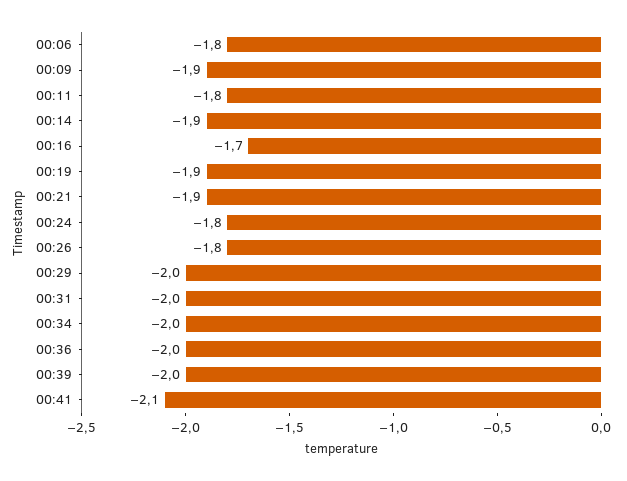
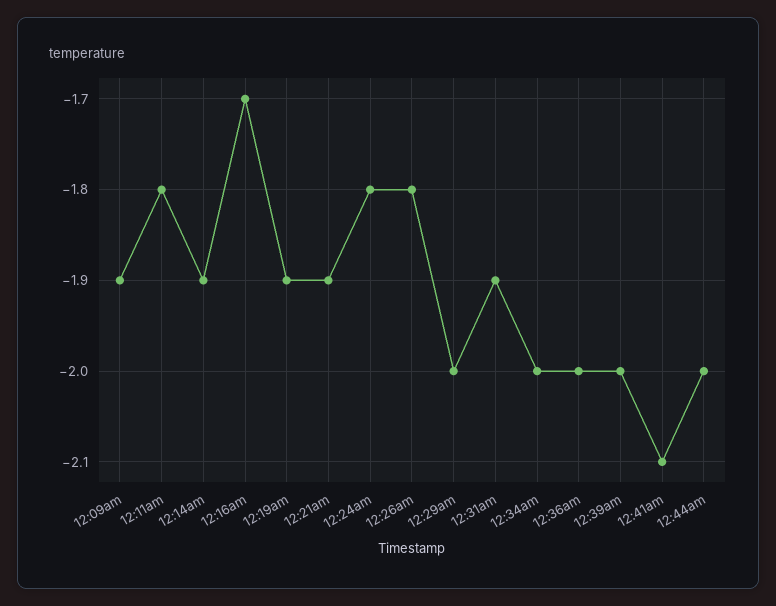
00:06: -1.8 -> none
00:31: -2 -> -1.9
12:44am: none -> -2

